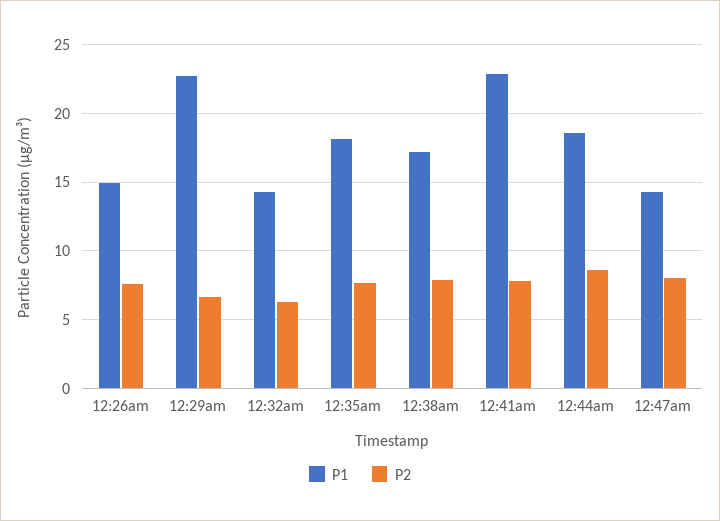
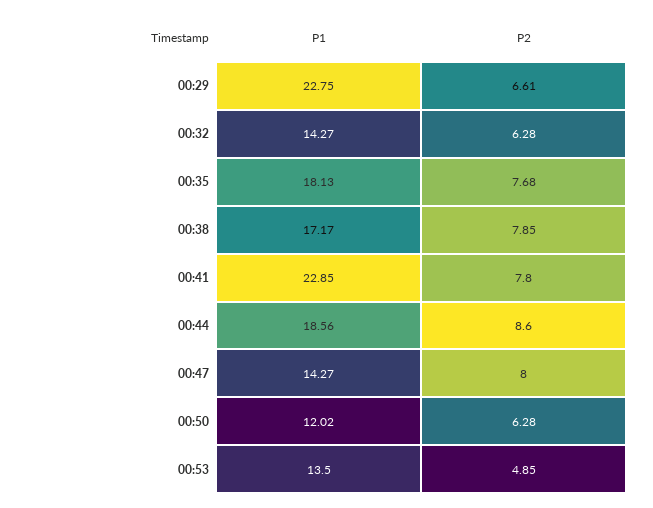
P1, 12:26am: 15 -> none
P2, 12:26am: 7.5 -> none
P1, 00:50: none -> 12.02
P2, 00:50: none -> 6.28
P1, 00:53: none -> 13.5
P2, 00:53: none -> 4.85

